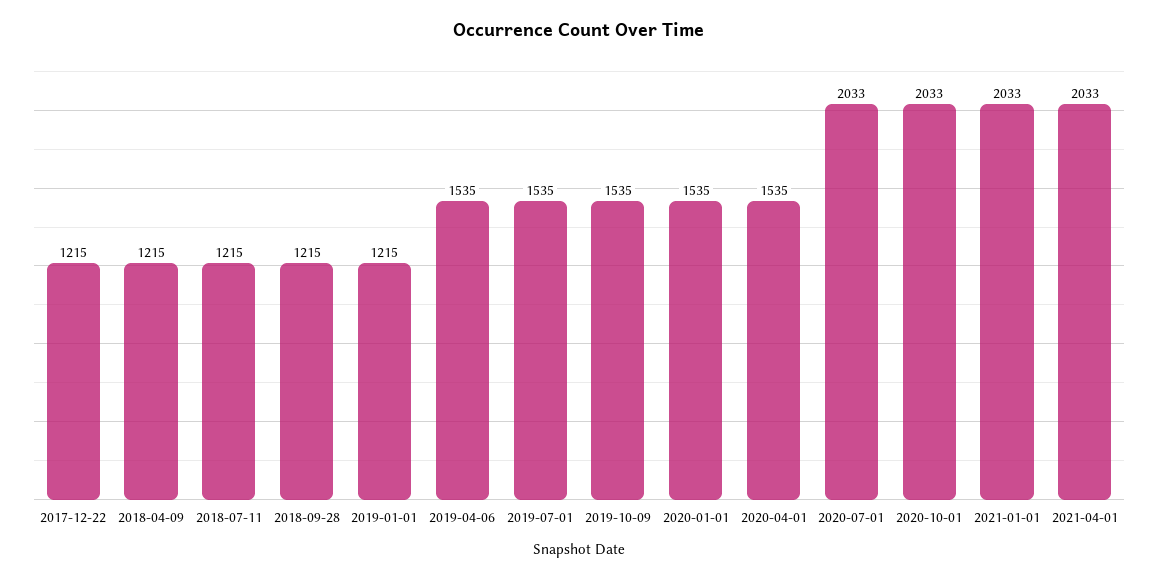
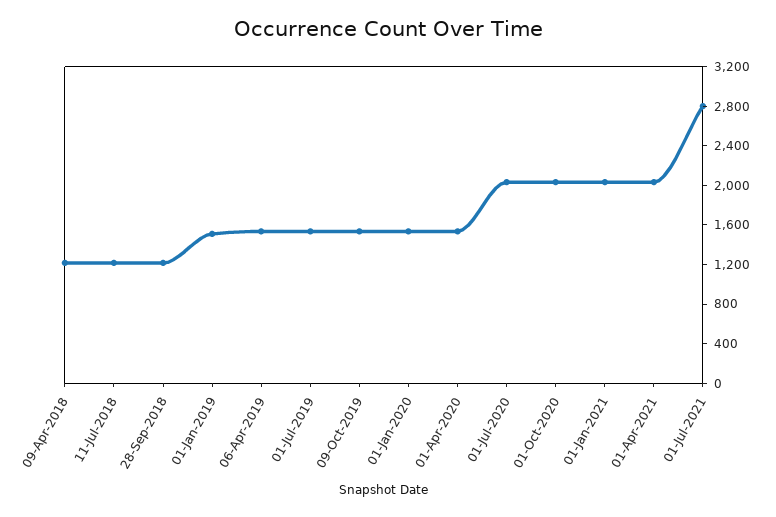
2017-12-22: 1215 -> none
2019-01-01: 1215 -> 1500
01-Jul-2021: none -> 2800

